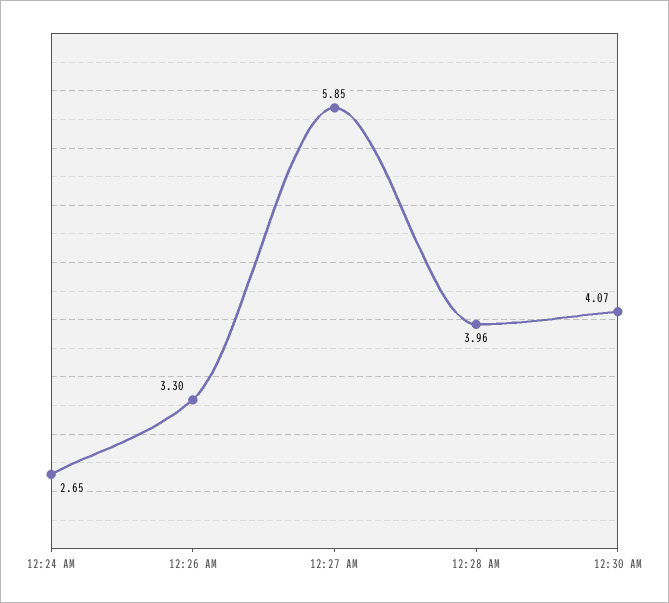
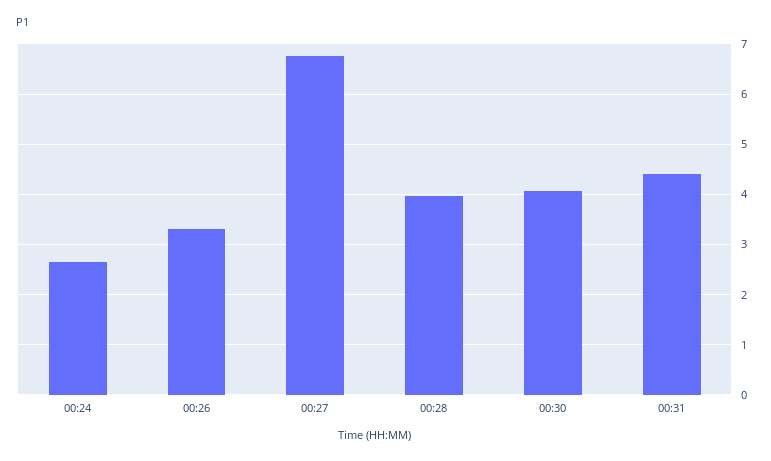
12:27 AM: 5.85 -> 6.8
00:31: none -> 4.4

